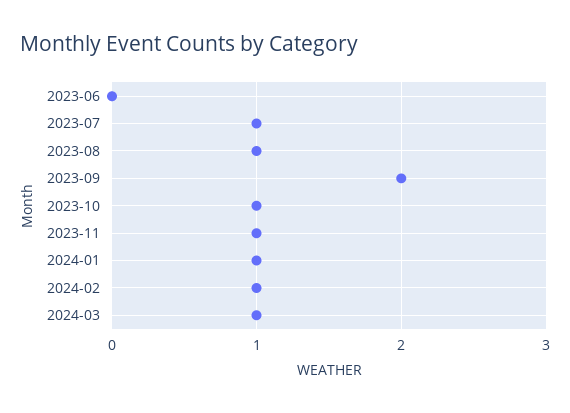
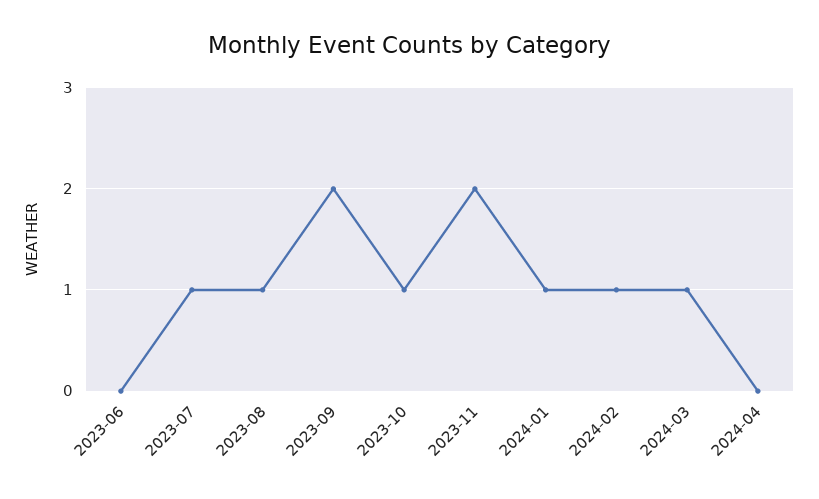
2023-11: 1 -> 2
2024-04: none -> 0

